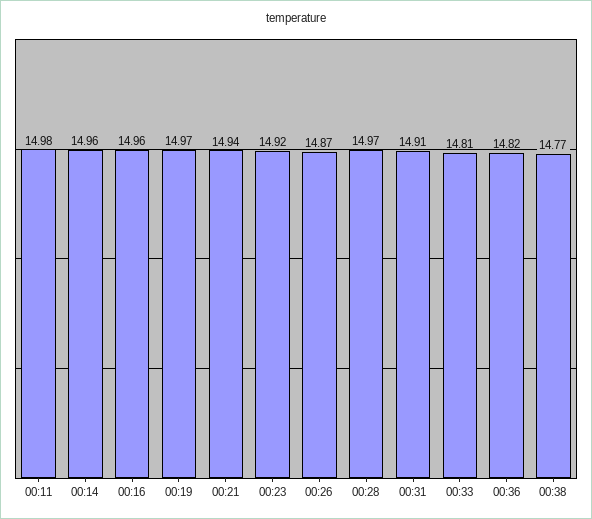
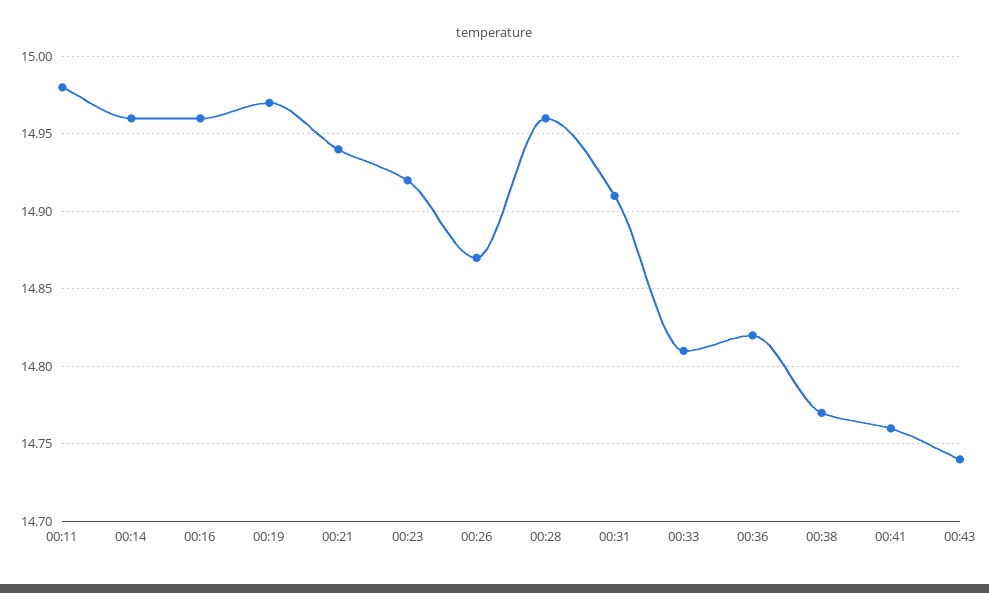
00:28: 14.97 -> 14.96
00:41: none -> 14.76
00:43: none -> 14.74

